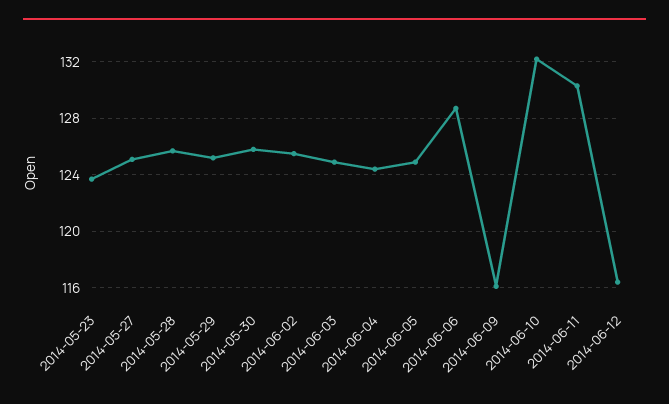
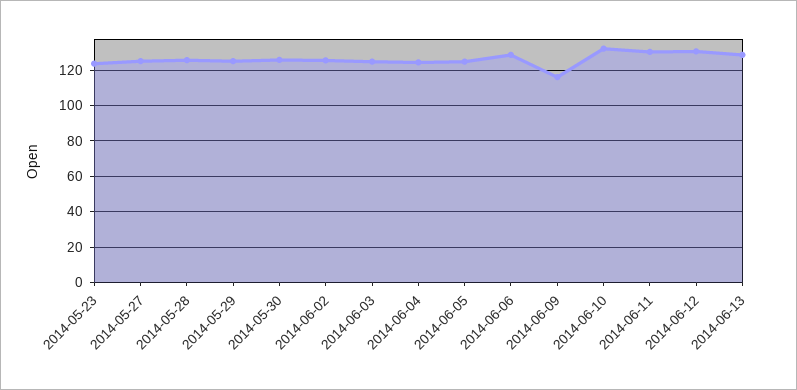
2014-06-12: 116.5 -> 130
2014-06-13: none -> 130

